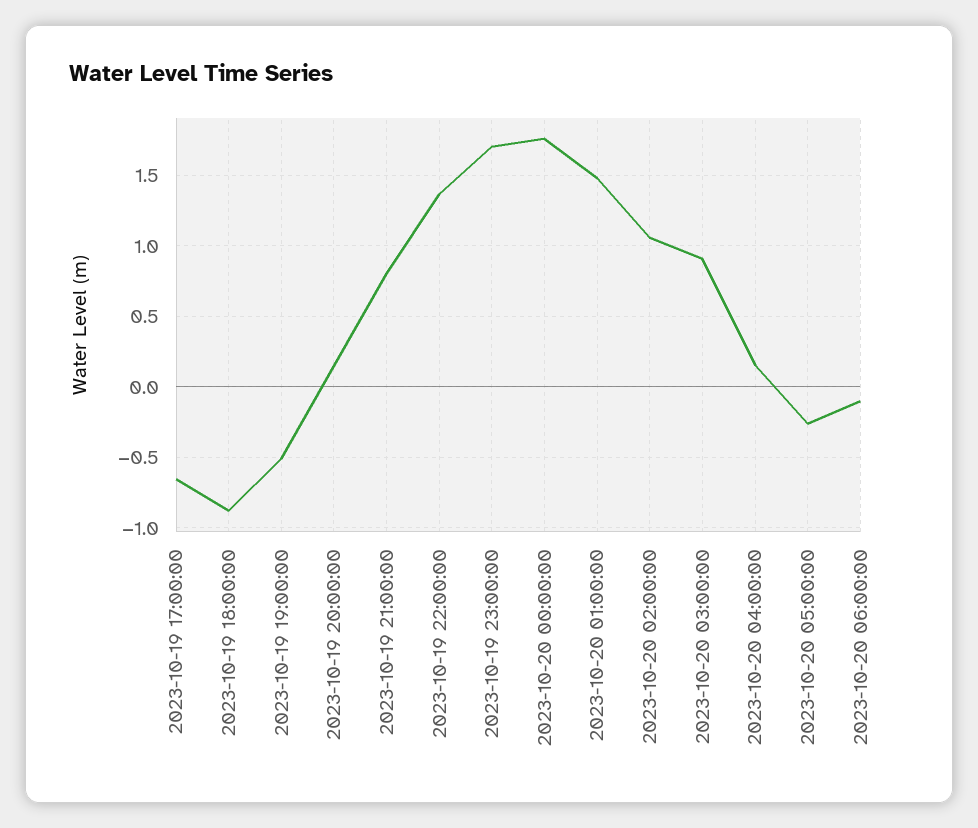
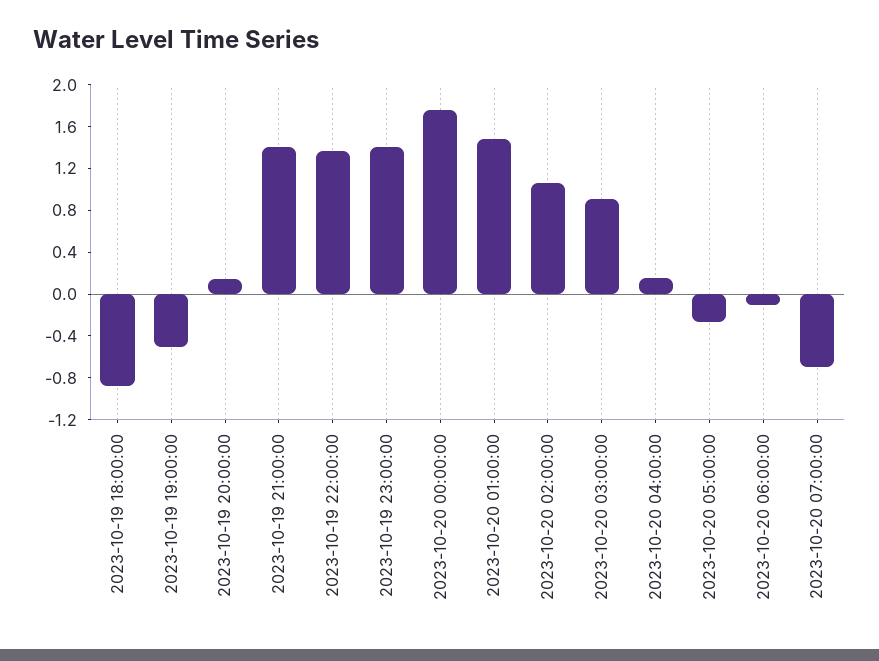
2023-10-19 17:00:00: -0.65 -> none
2023-10-19 21:00:00: 0.8 -> 1.4
2023-10-19 23:00:00: 1.7 -> 1.4
2023-10-20 07:00:00: none -> -0.7

